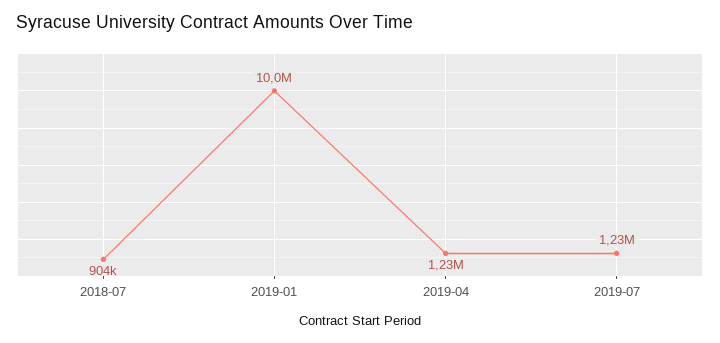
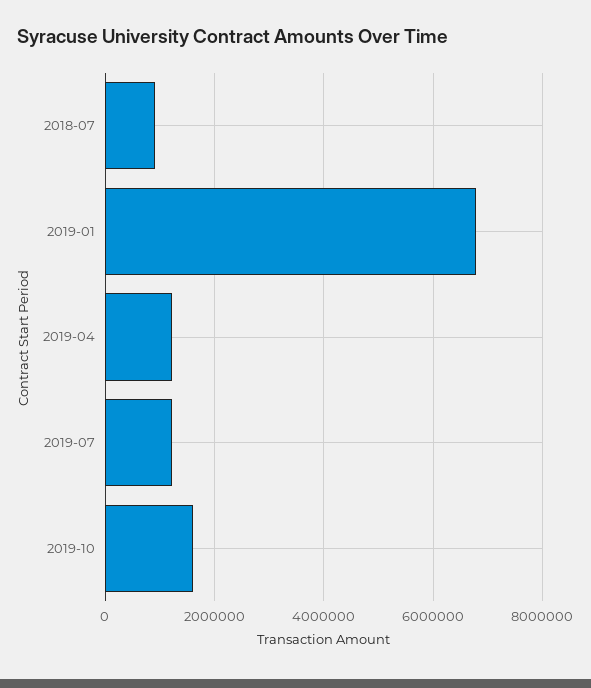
2019-01: 10000000 -> 6800000
2019-10: none -> 1600000

